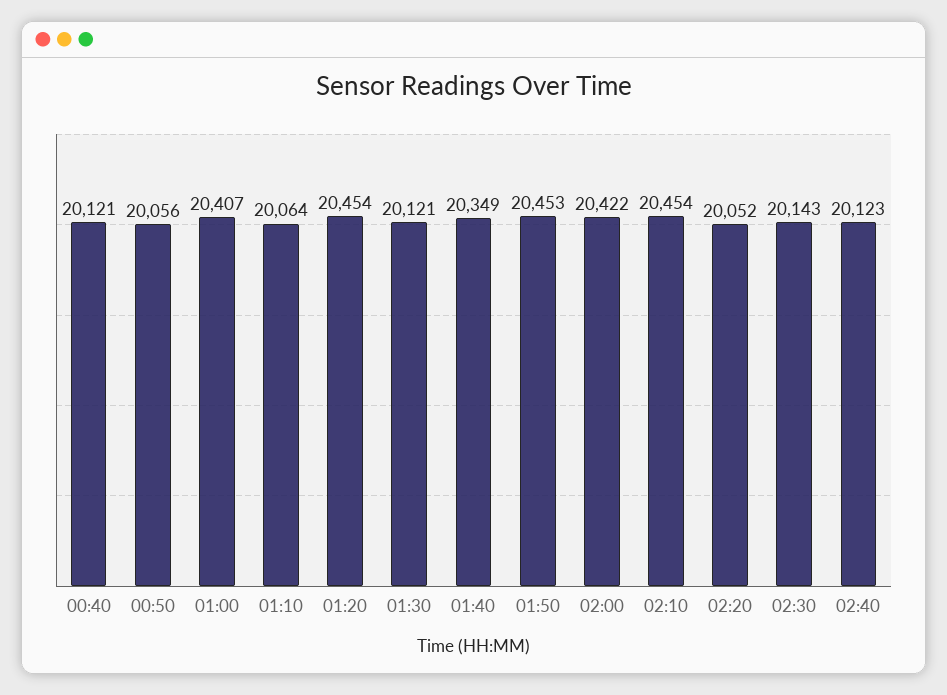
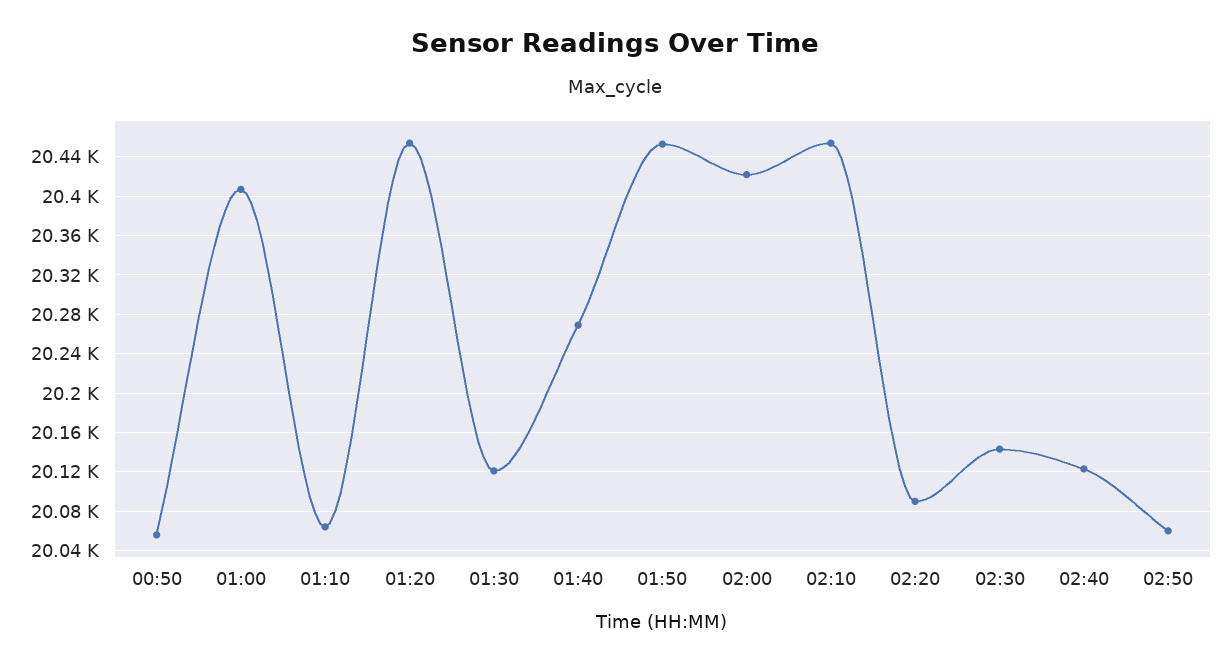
00:40: 20121 -> none
01:40: 20349 -> 20270
02:20: 20052 -> 20090
02:50: none -> 20060

